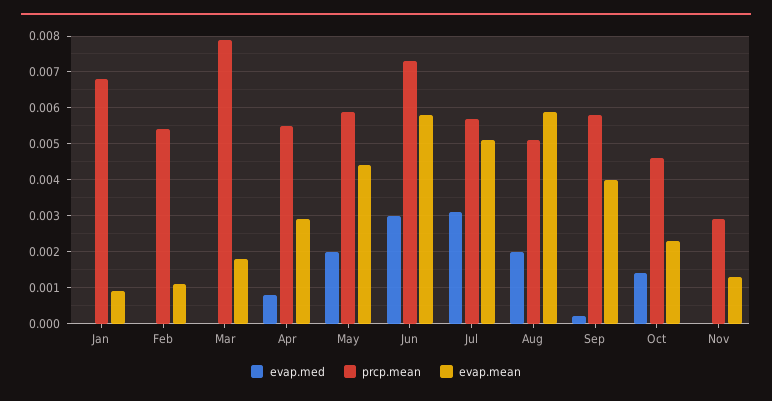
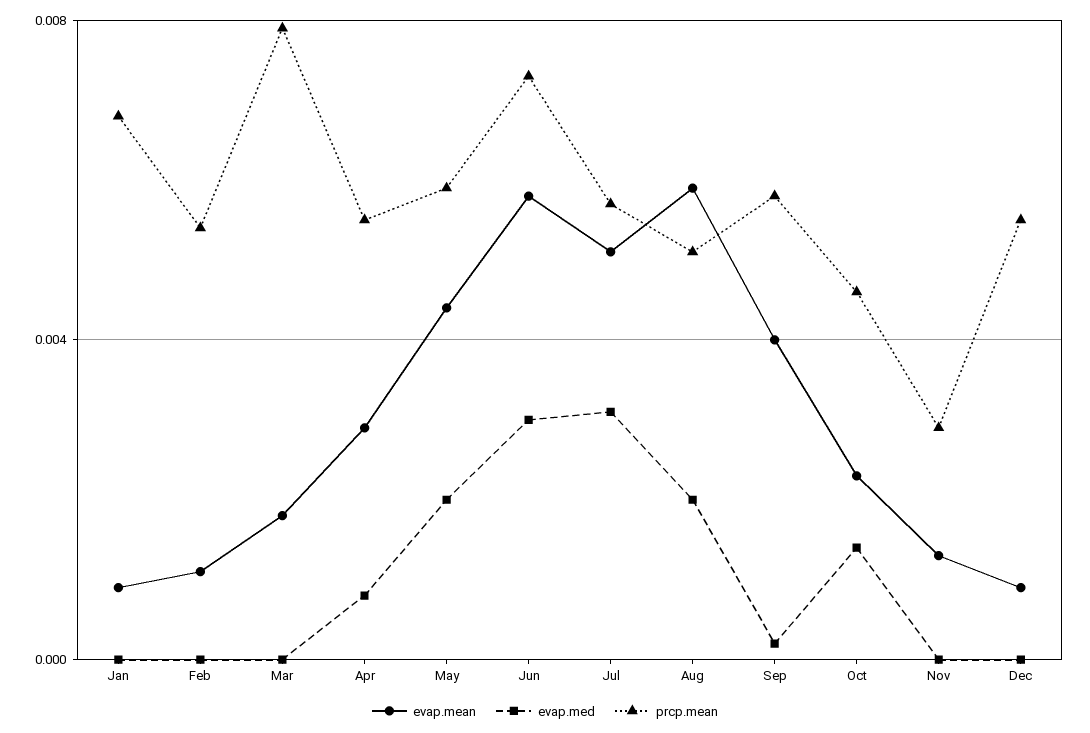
evap.mean, Dec: none -> 0.001
evap.med, Dec: none -> 0
prcp.mean, Dec: none -> 0.0055

